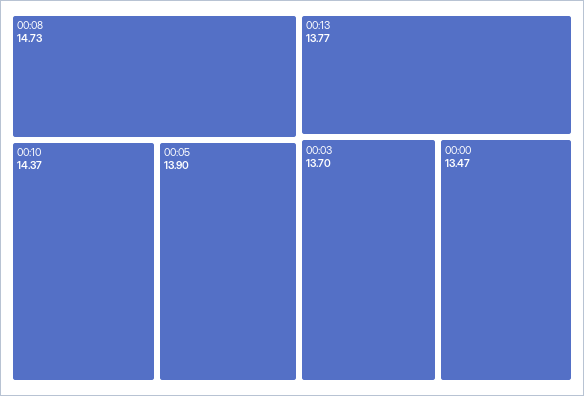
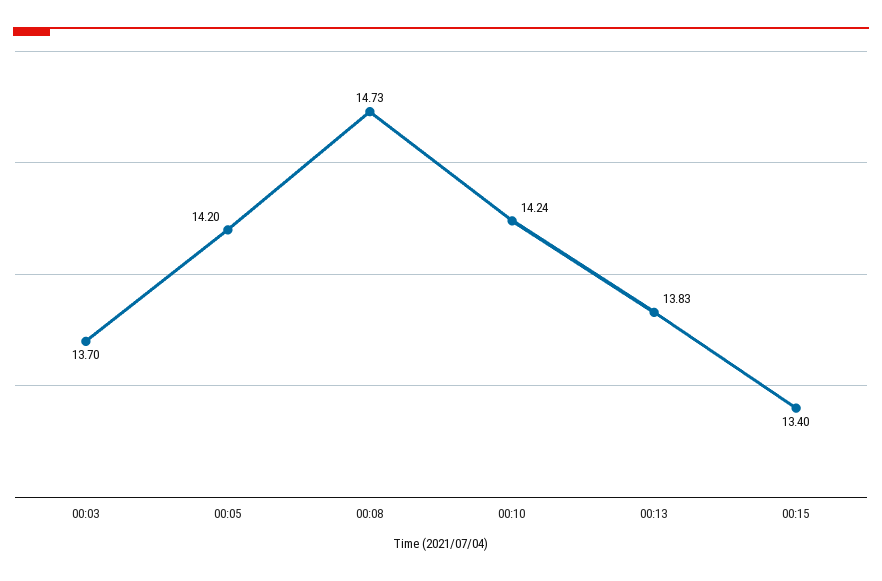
00:10: 14.37 -> 14.24
00:05: 13.9 -> 14.2
00:13: 13.77 -> 13.83
00:00: 13.47 -> none
00:15: none -> 13.4

